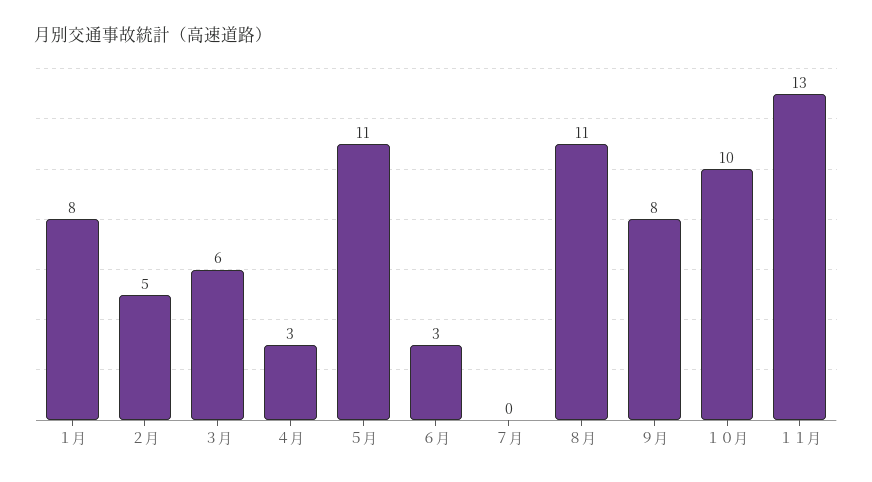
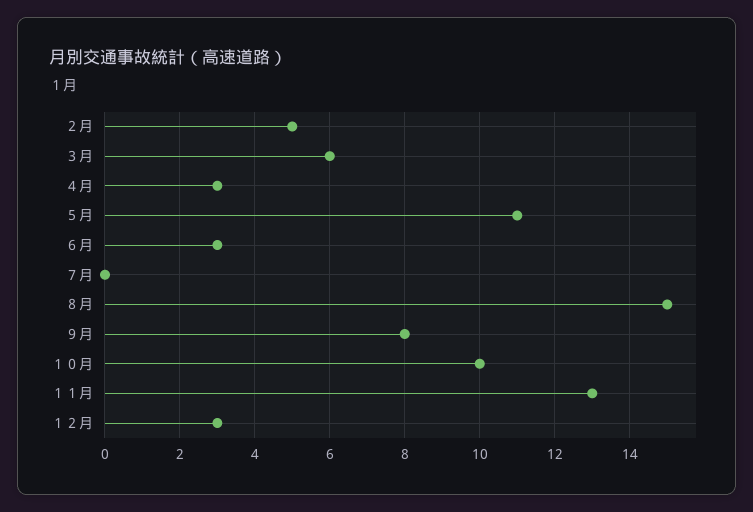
１月: 8 -> none
８月: 11 -> 15
１２月: none -> 3

